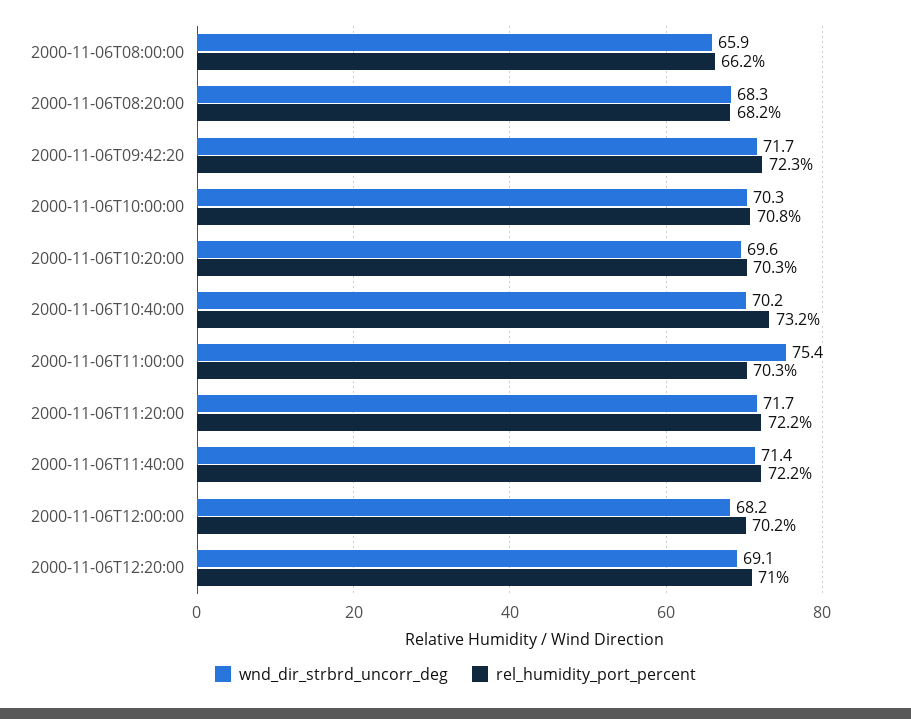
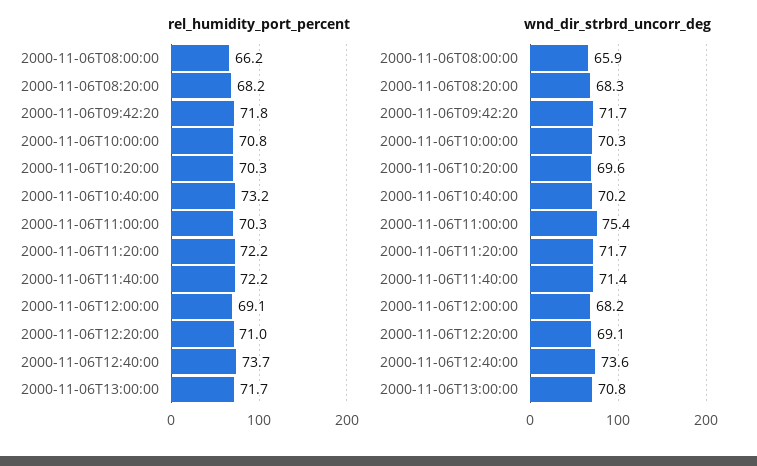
rel_humidity_port_percent, 2000-11-06T09:42:20: 72.3 -> 71.8
rel_humidity_port_percent, 2000-11-06T12:00:00: 70.2 -> 69.1
rel_humidity_port_percent, 2000-11-06T12:40:00: none -> 73.7
rel_humidity_port_percent, 2000-11-06T13:00:00: none -> 71.7
wnd_dir_strbrd_uncorr_deg, 2000-11-06T12:40:00: none -> 73.6
wnd_dir_strbrd_uncorr_deg, 2000-11-06T13:00:00: none -> 70.8

